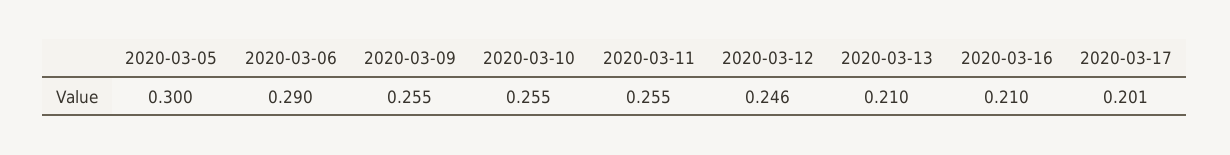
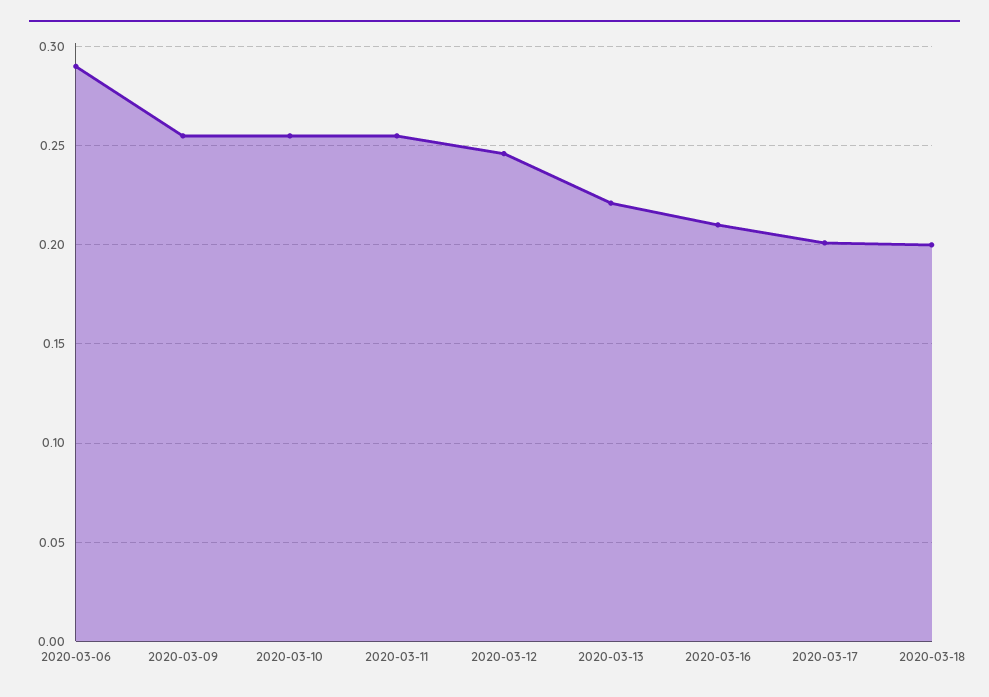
2020-03-05: 0.3 -> none
2020-03-13: 0.21 -> 0.22
2020-03-18: none -> 0.2

